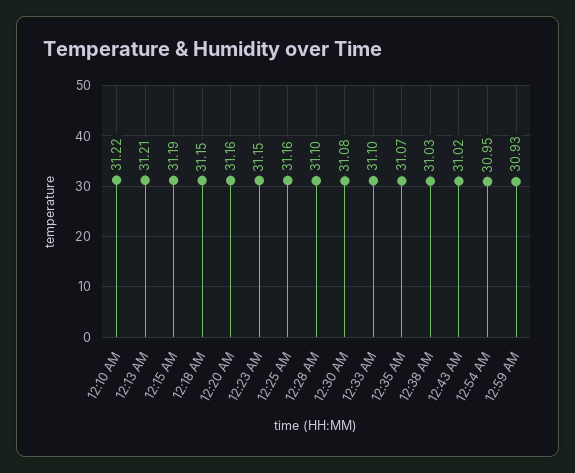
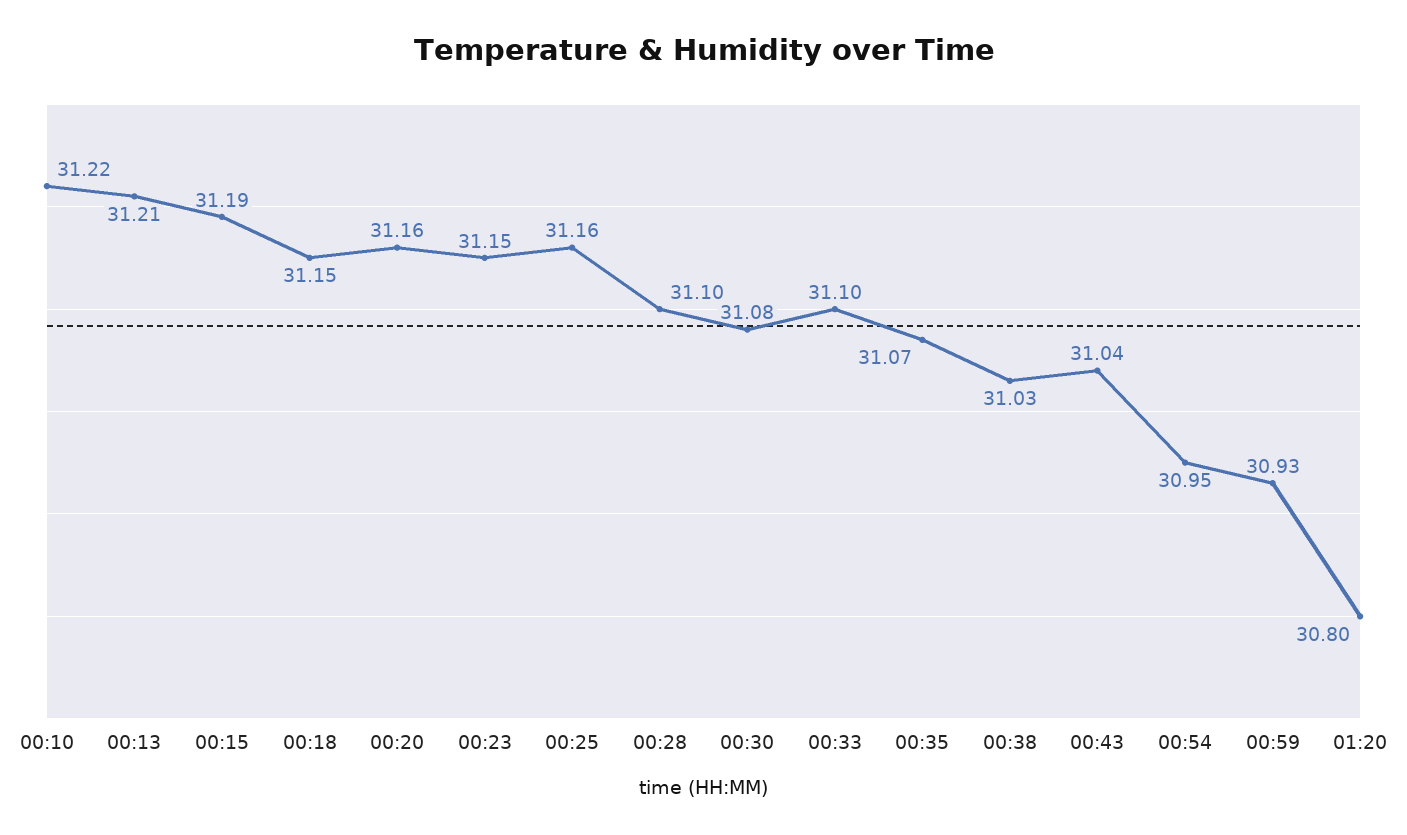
12:43 AM: 31.02 -> 31.04
01:20: none -> 30.8

